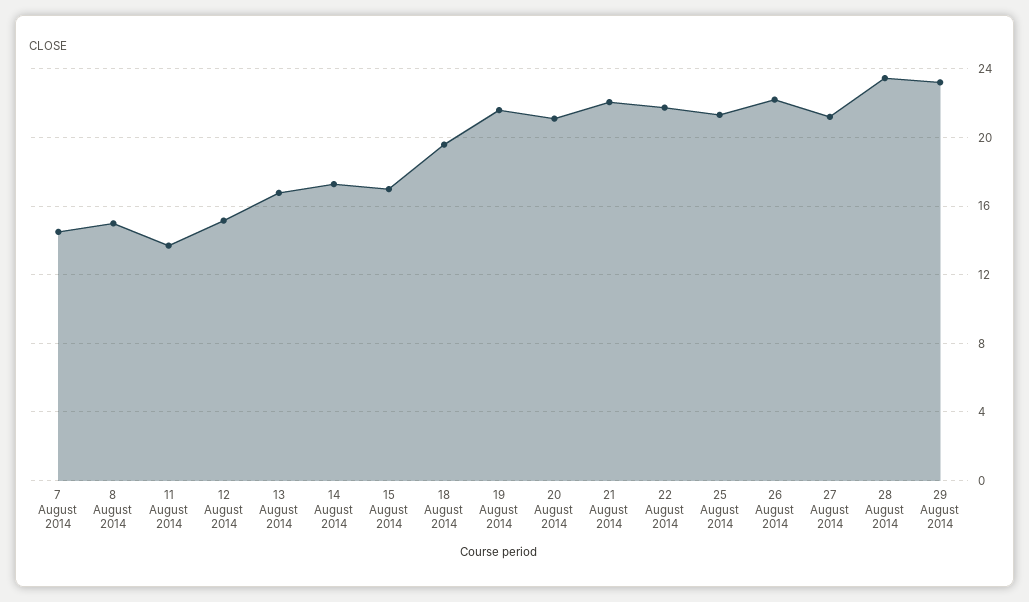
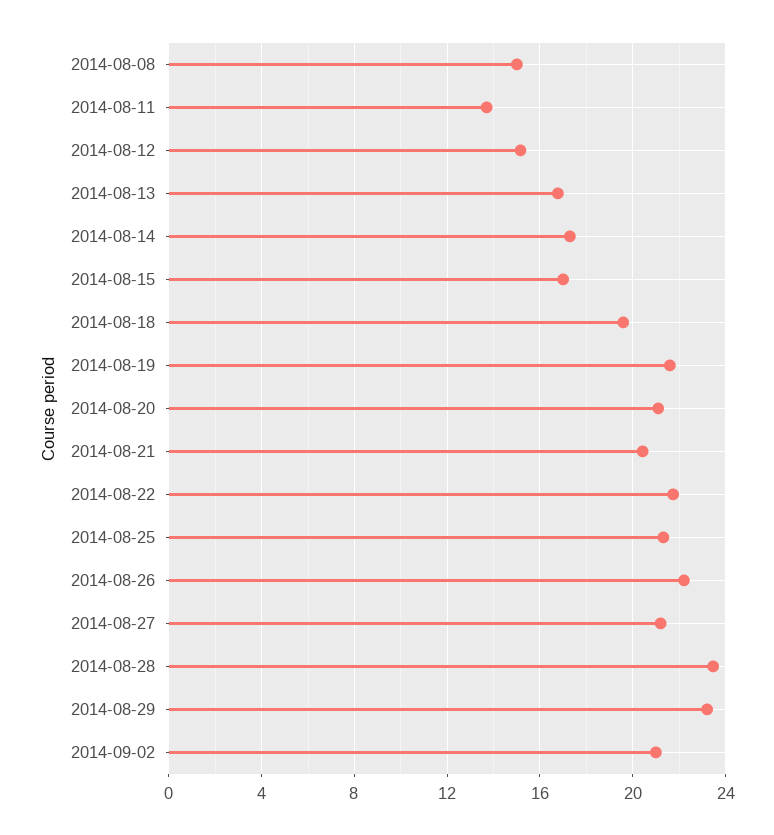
7 August 2014: 14.5 -> none
21 August 2014: 22 -> 20.5
2014-09-02: none -> 21

